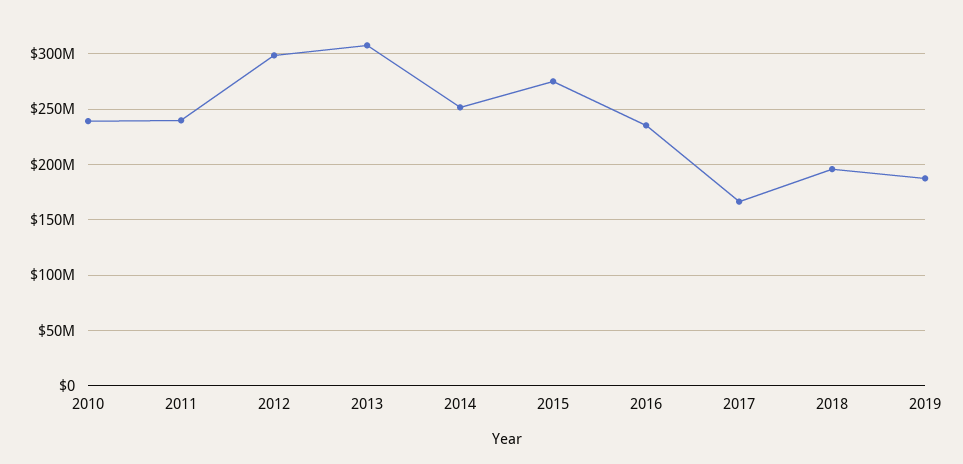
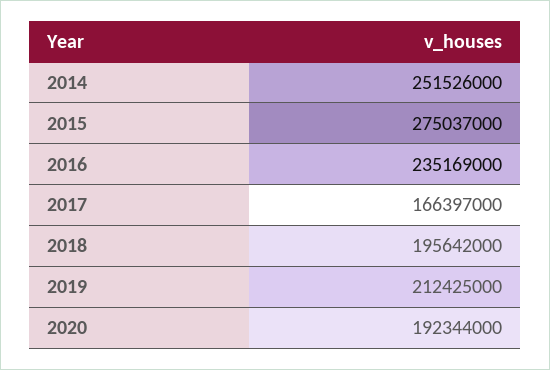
2010: 240000000 -> none
2011: 240000000 -> none
2012: 300000000 -> none
2013: 310000000 -> none
2019: 190000000 -> 212425000
2020: none -> 192344000

